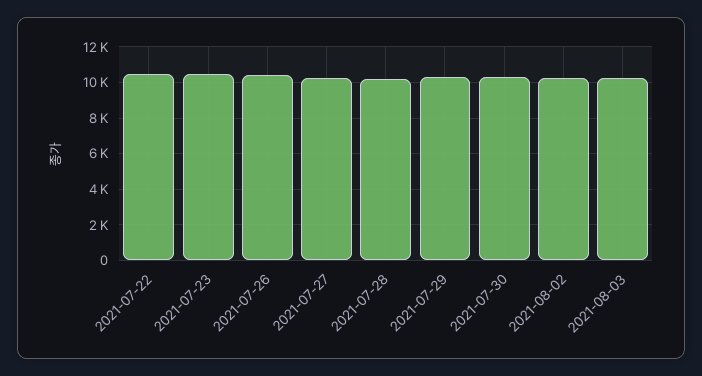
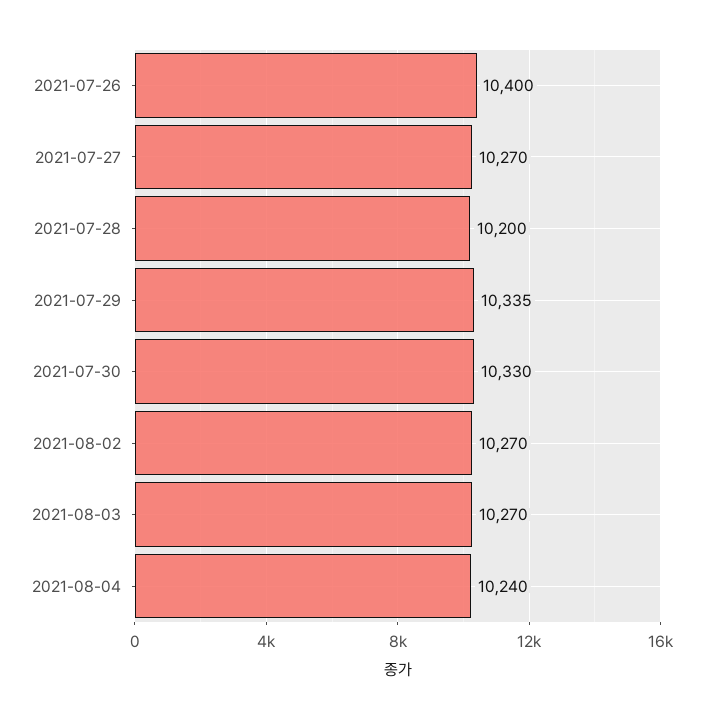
2021-07-22: 10500 -> none
2021-07-23: 10500 -> none
2021-08-04: none -> 10240

